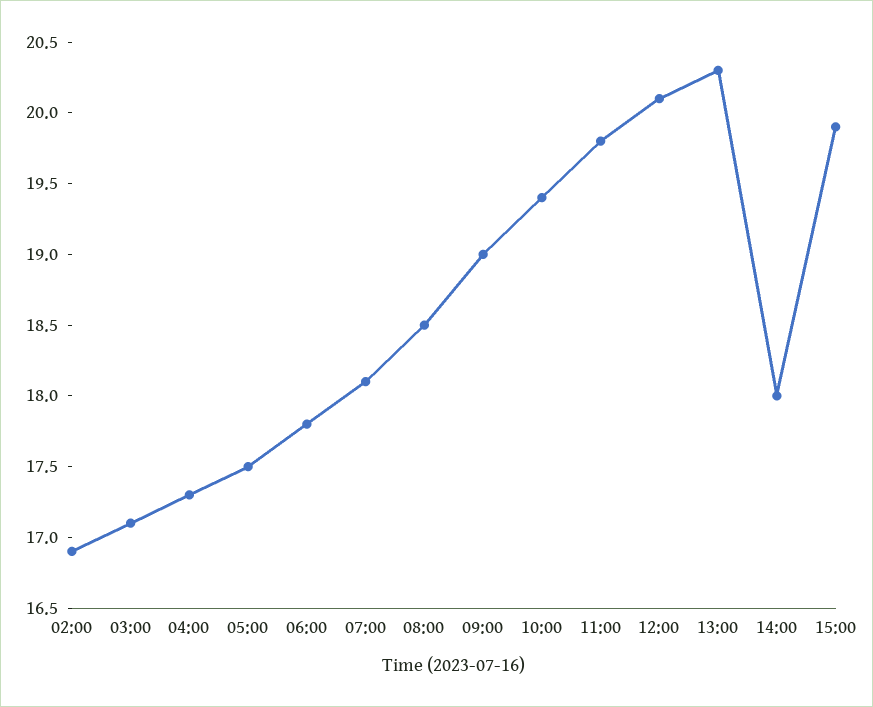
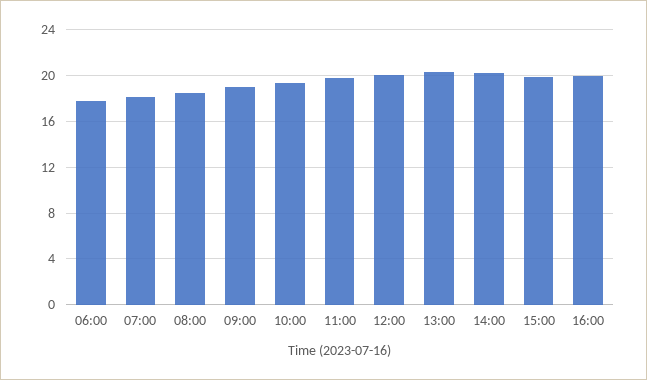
02:00: 16.9 -> none
03:00: 17.1 -> none
04:00: 17.3 -> none
05:00: 17.5 -> none
14:00: 18 -> 20
16:00: none -> 20

